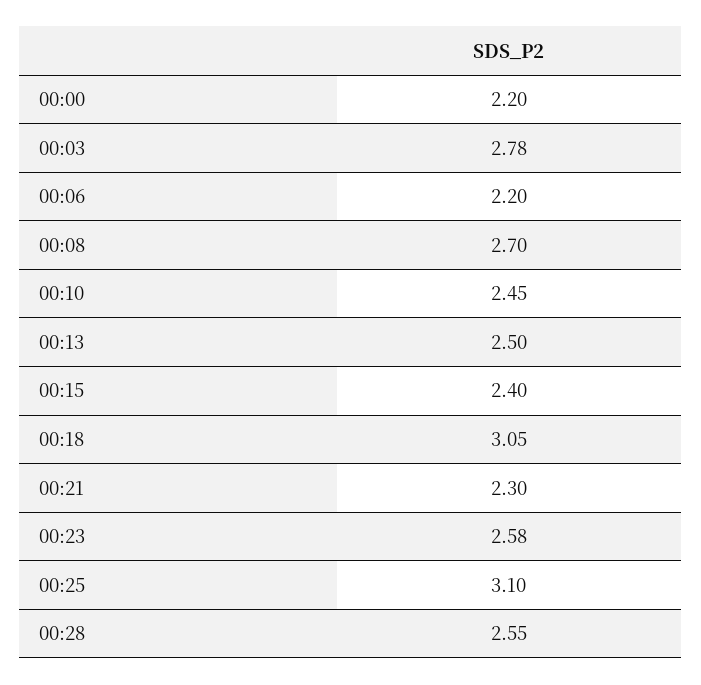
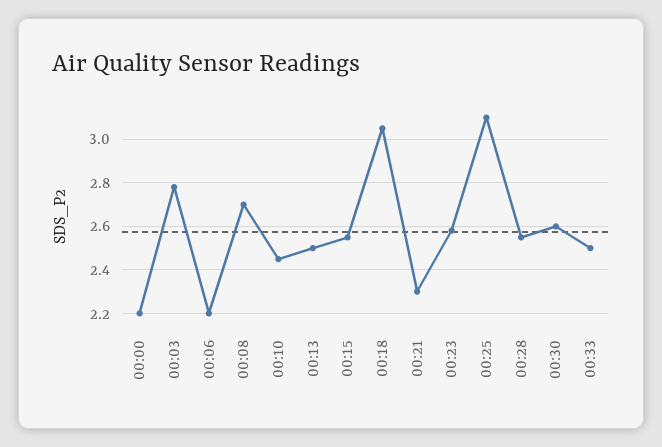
00:15: 2.4 -> 2.55
00:30: none -> 2.6
00:33: none -> 2.5

